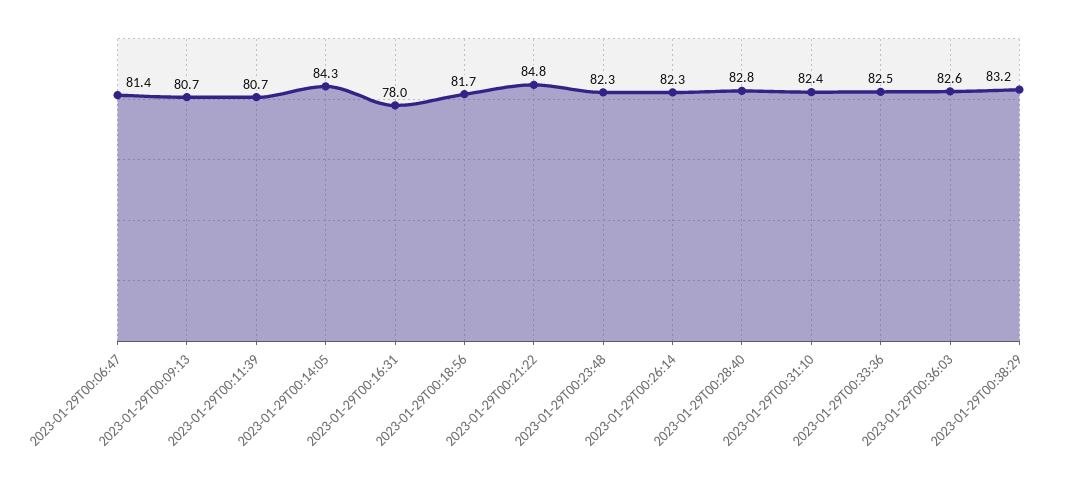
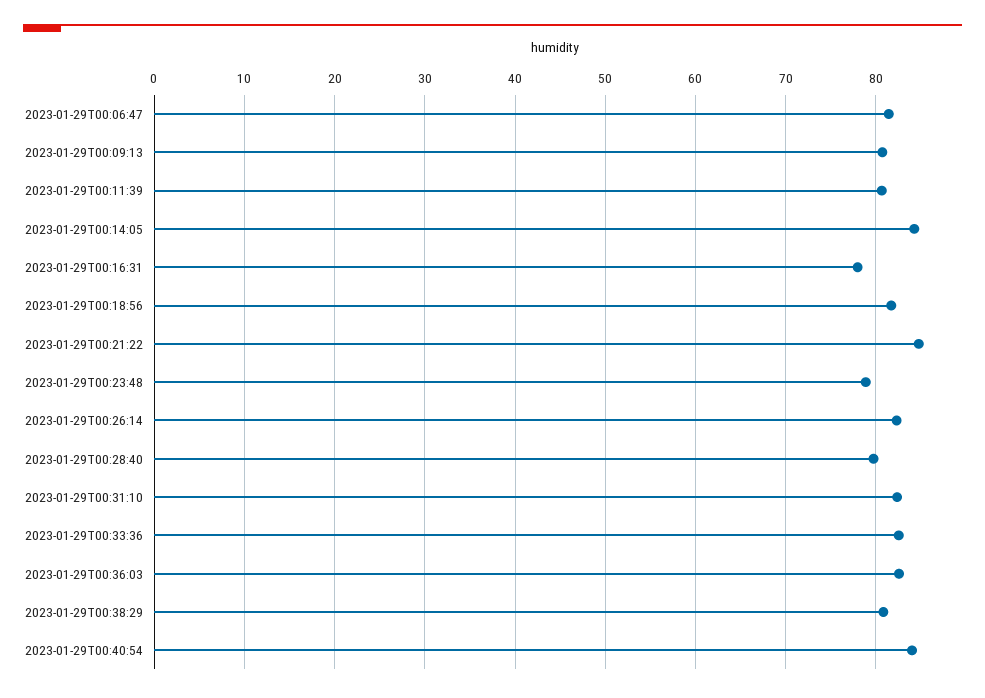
2023-01-29T00:23:48: 82.3 -> 79
2023-01-29T00:28:40: 82.8 -> 80
2023-01-29T00:38:29: 83.2 -> 81
2023-01-29T00:40:54: none -> 84

